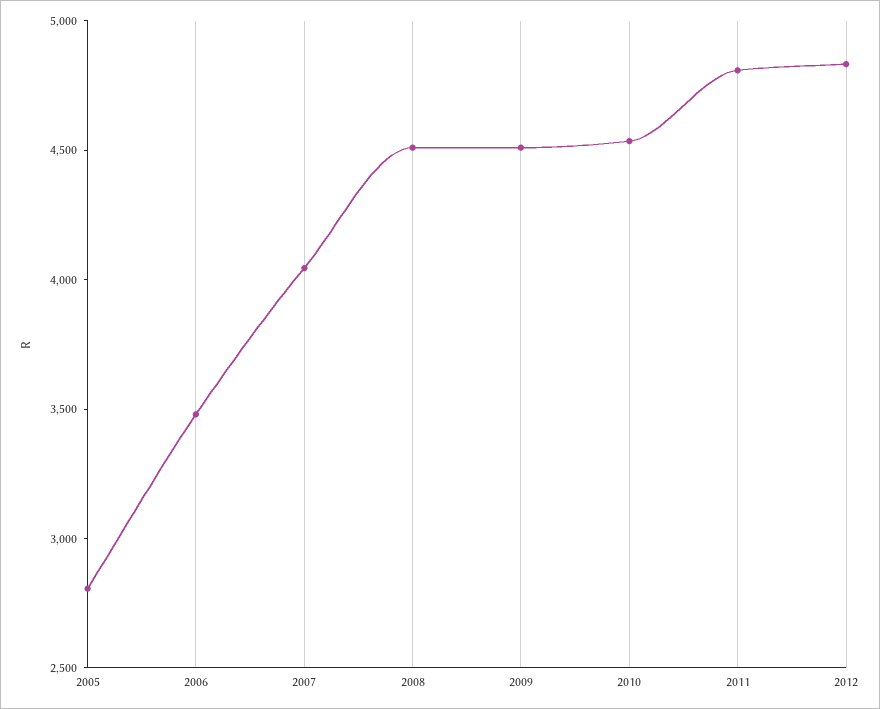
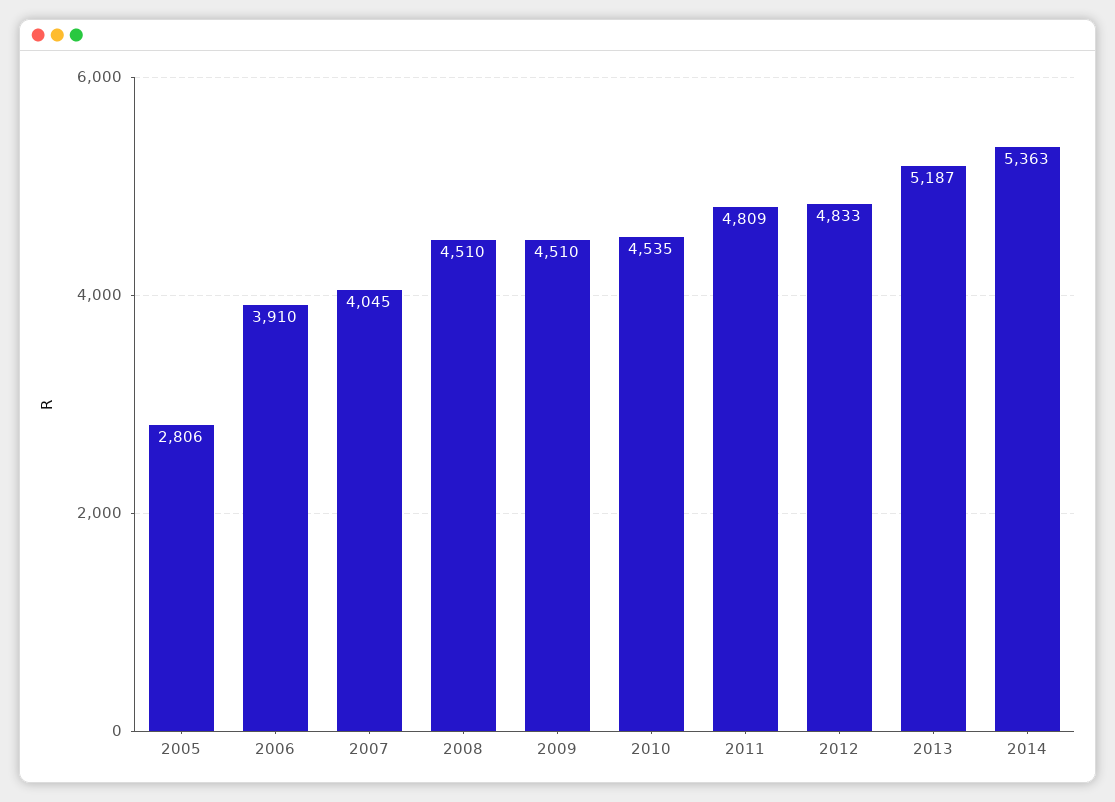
2006: 3500 -> 3910
2013: none -> 5187
2014: none -> 5363

